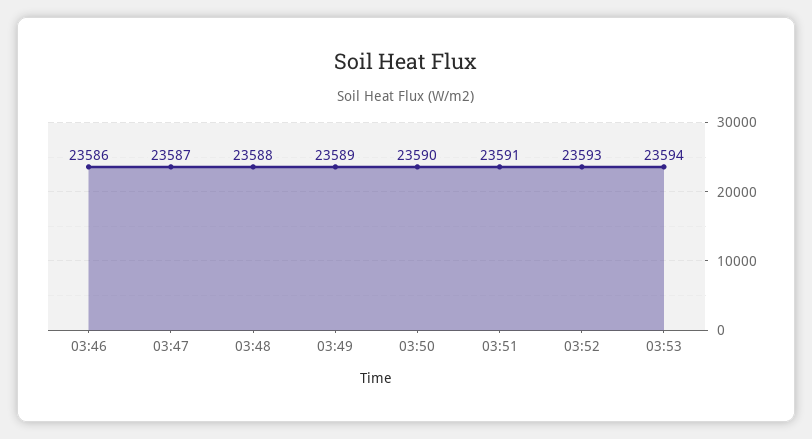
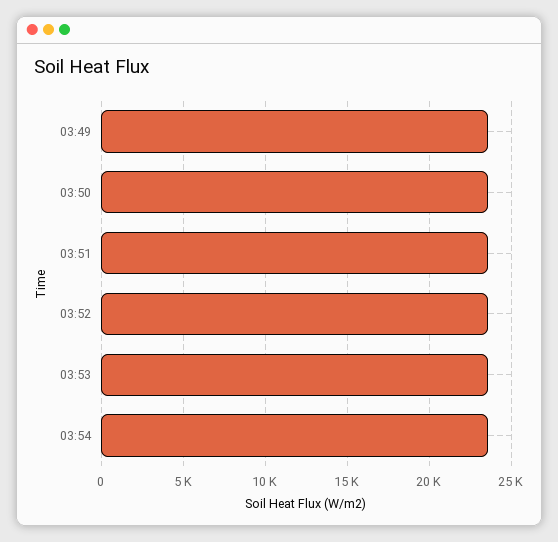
03:46: 23586 -> none
03:47: 23587 -> none
03:48: 23588 -> none
03:54: none -> 23500

